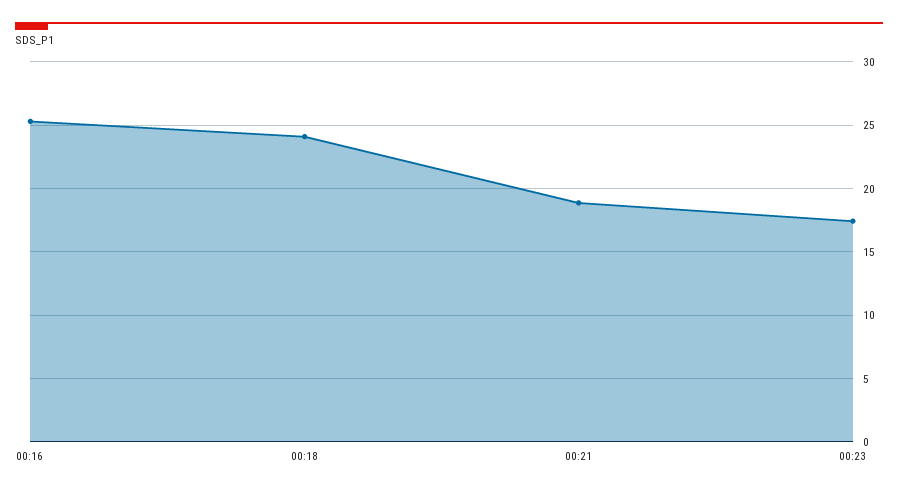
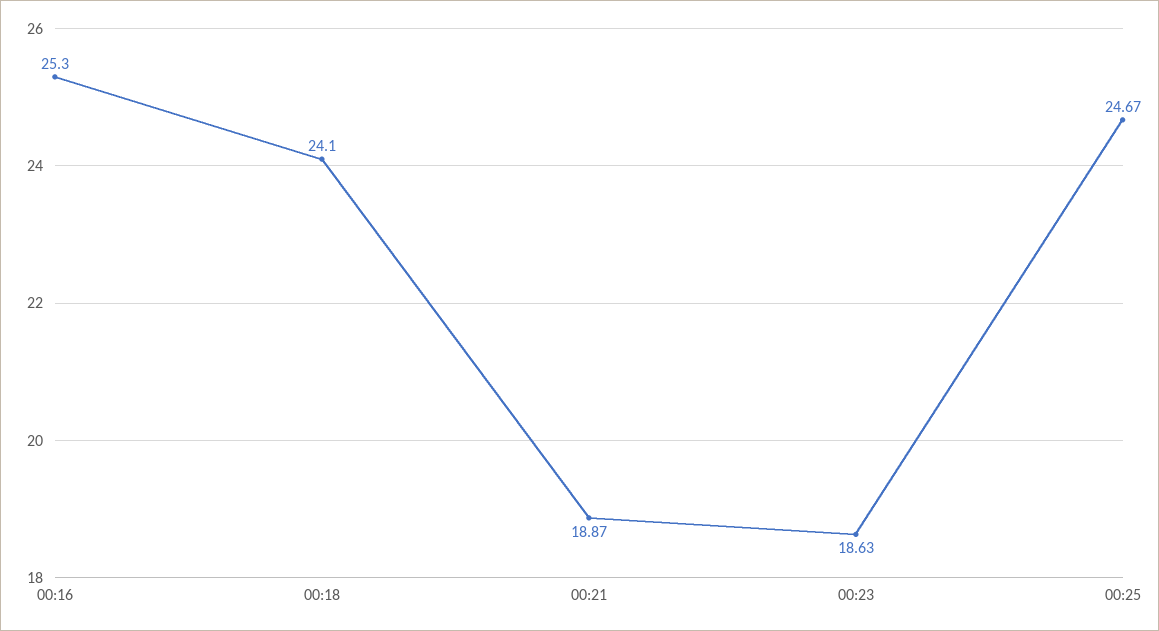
00:23: 17.5 -> 18.63
00:25: none -> 24.67

